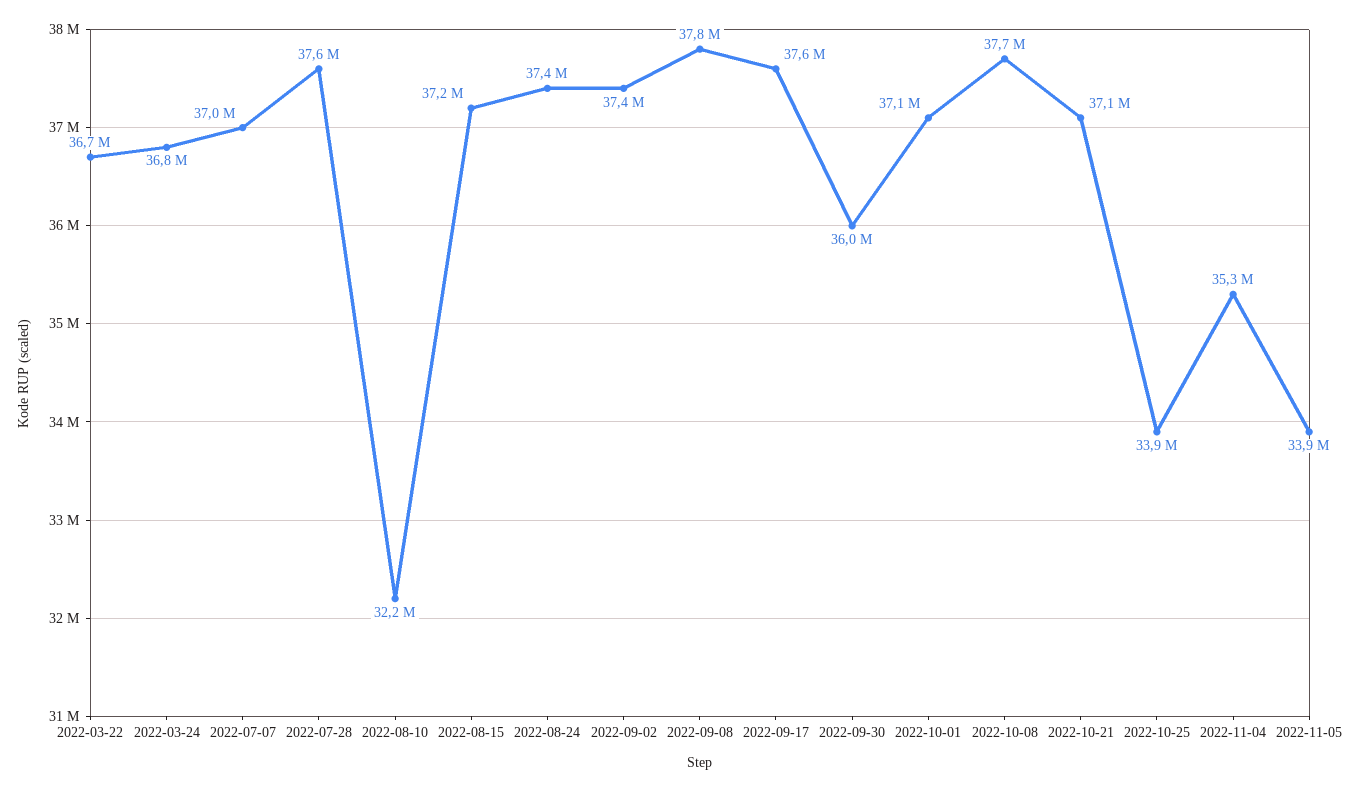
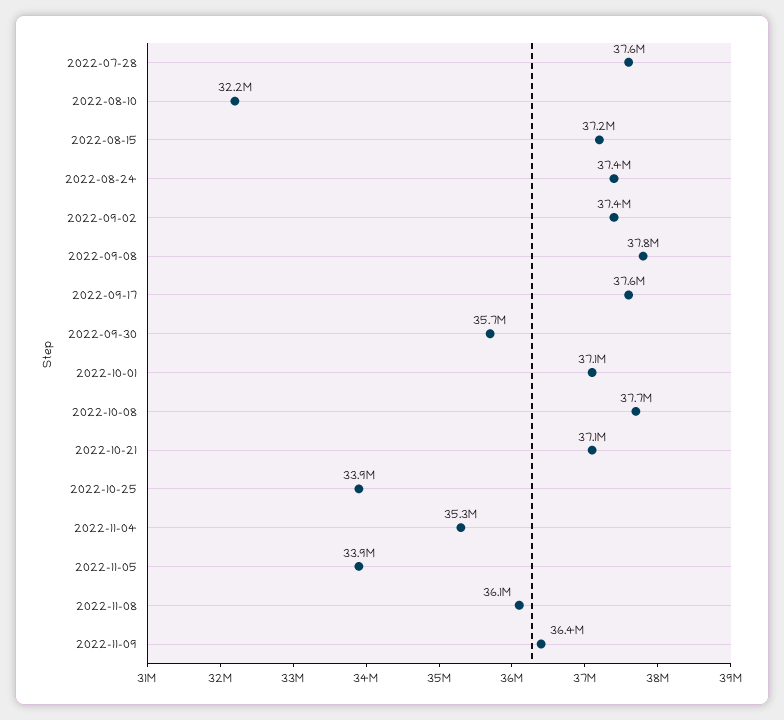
2022-03-22: 36700000 -> none
2022-03-24: 36800000 -> none
2022-07-07: 37000000 -> none
2022-09-30: 36000000 -> 35700000
2022-11-08: none -> 36100000
2022-11-09: none -> 36400000

